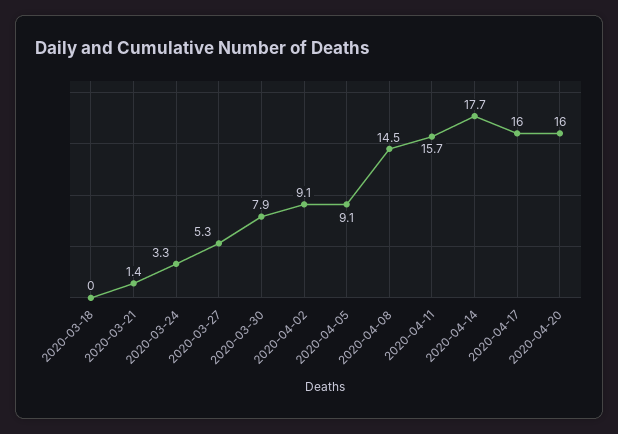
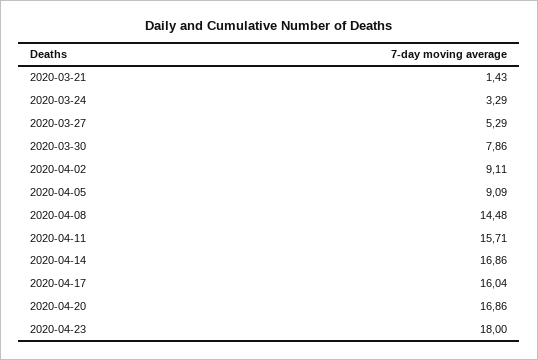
2020-03-18: 0 -> none
2020-04-14: 17.7 -> 16.86
2020-04-20: 16 -> 16.86
2020-04-23: none -> 18

